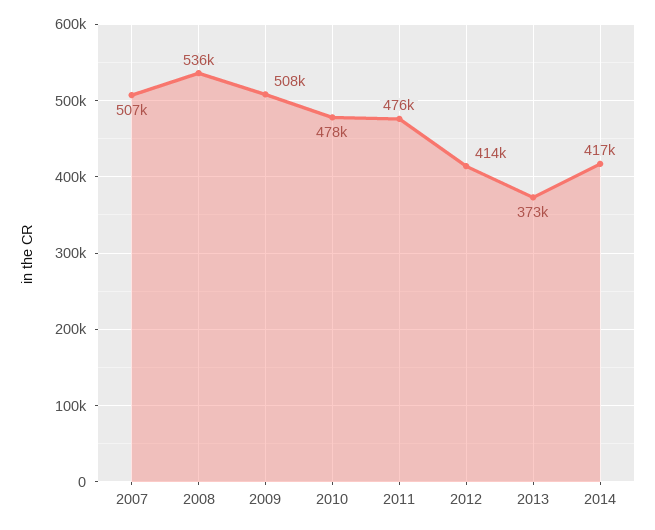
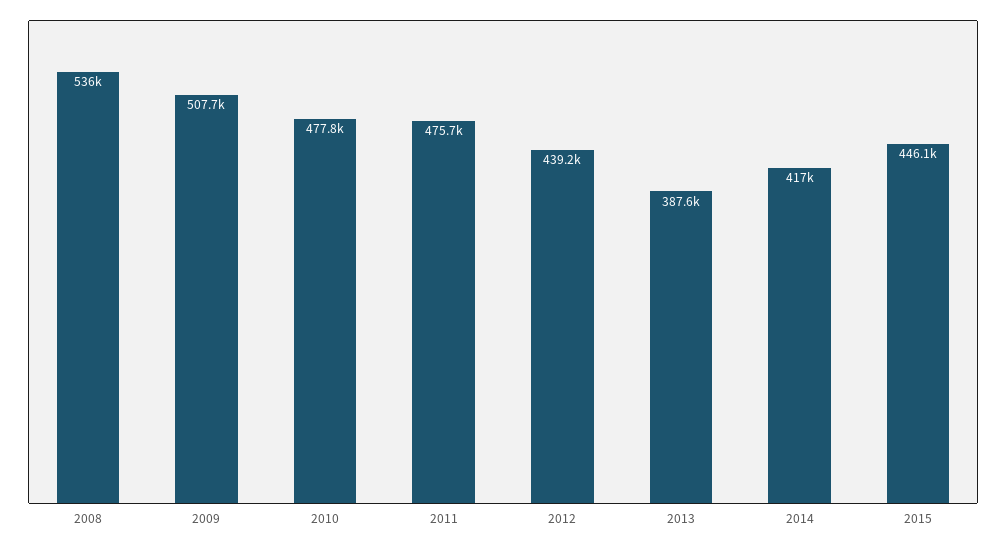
2007: 507000 -> none
2012: 414000 -> 439200
2013: 373000 -> 387600
2015: none -> 446100

